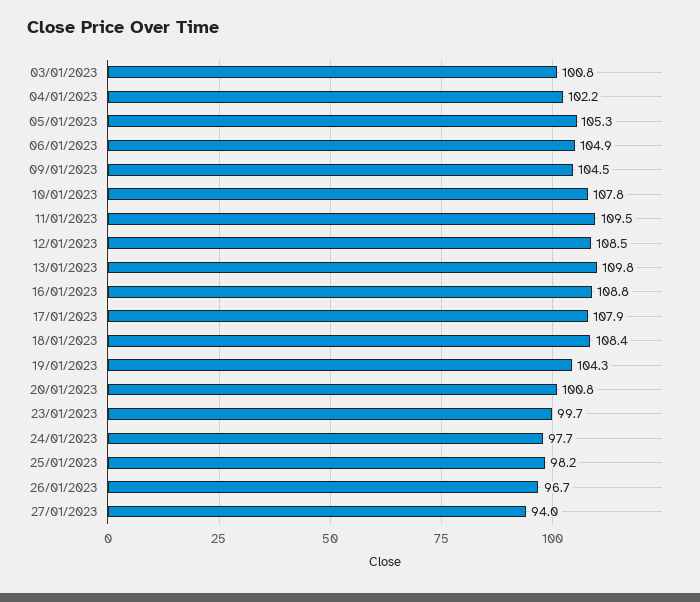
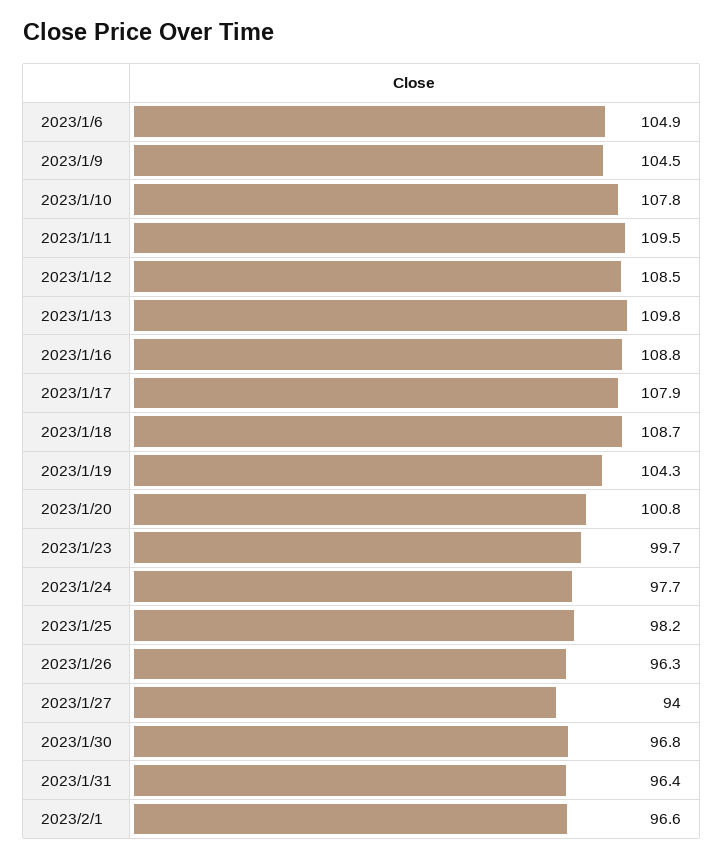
03/01/2023: 100.8 -> none
04/01/2023: 102.2 -> none
05/01/2023: 105.3 -> none
18/01/2023: 108.4 -> 108.7
26/01/2023: 96.7 -> 96.3
2023/1/30: none -> 96.8
2023/1/31: none -> 96.4
2023/2/1: none -> 96.6

